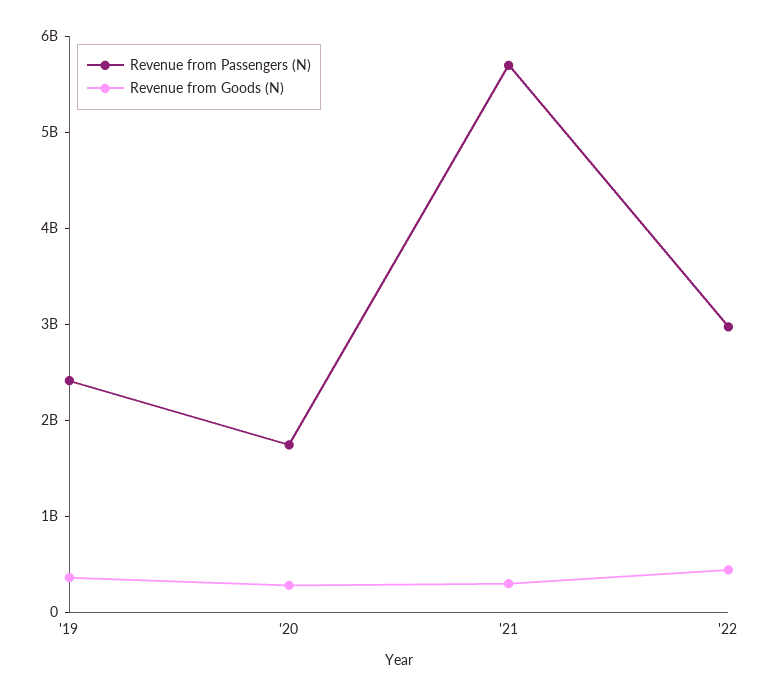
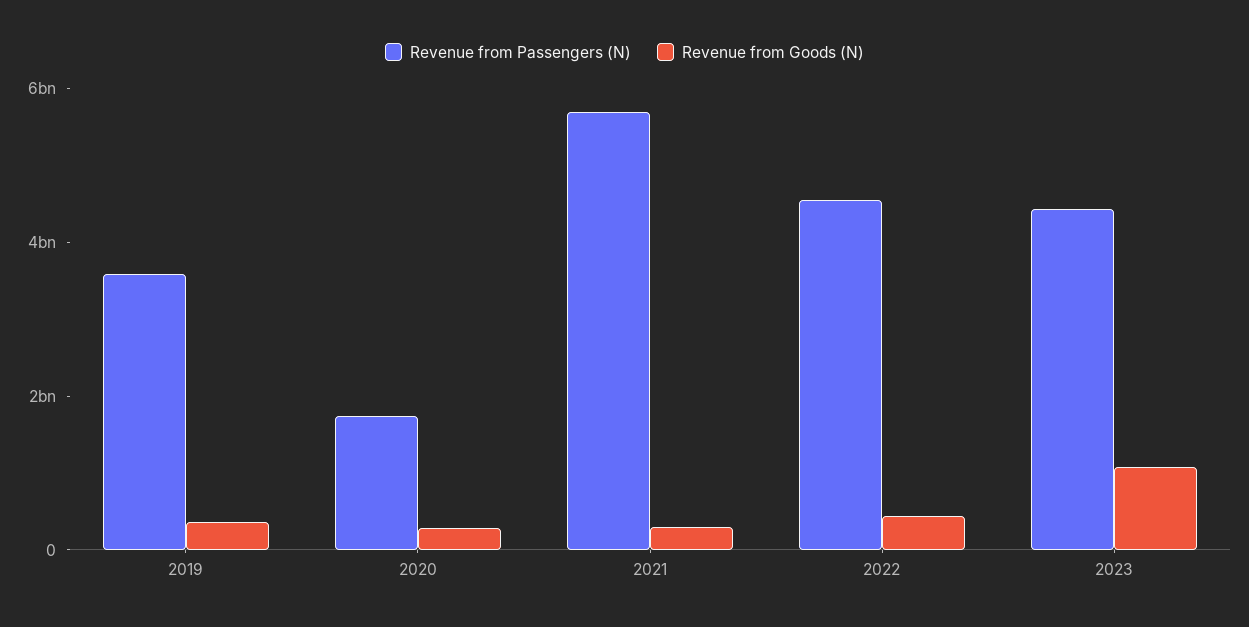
Revenue from Passengers (N), '19: 2400000000 -> 3500000000
Revenue from Passengers (N), '22: 3000000000 -> 4500000000
Revenue from Passengers (N), 2023: none -> 4500000000
Revenue from Goods (N), 2023: none -> 1000000000

